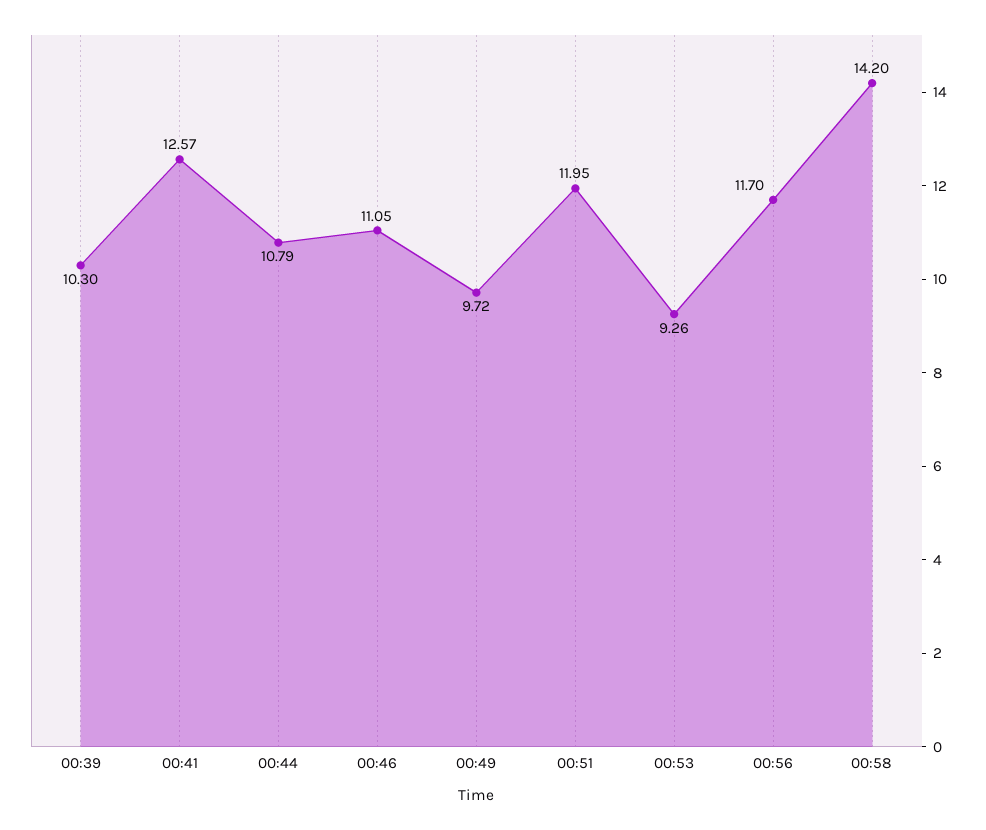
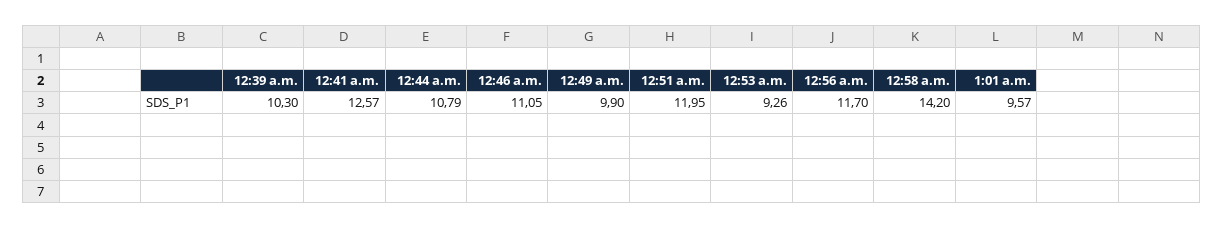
00:49: 9.72 -> 9.9
1:01 a.m.: none -> 9.57

